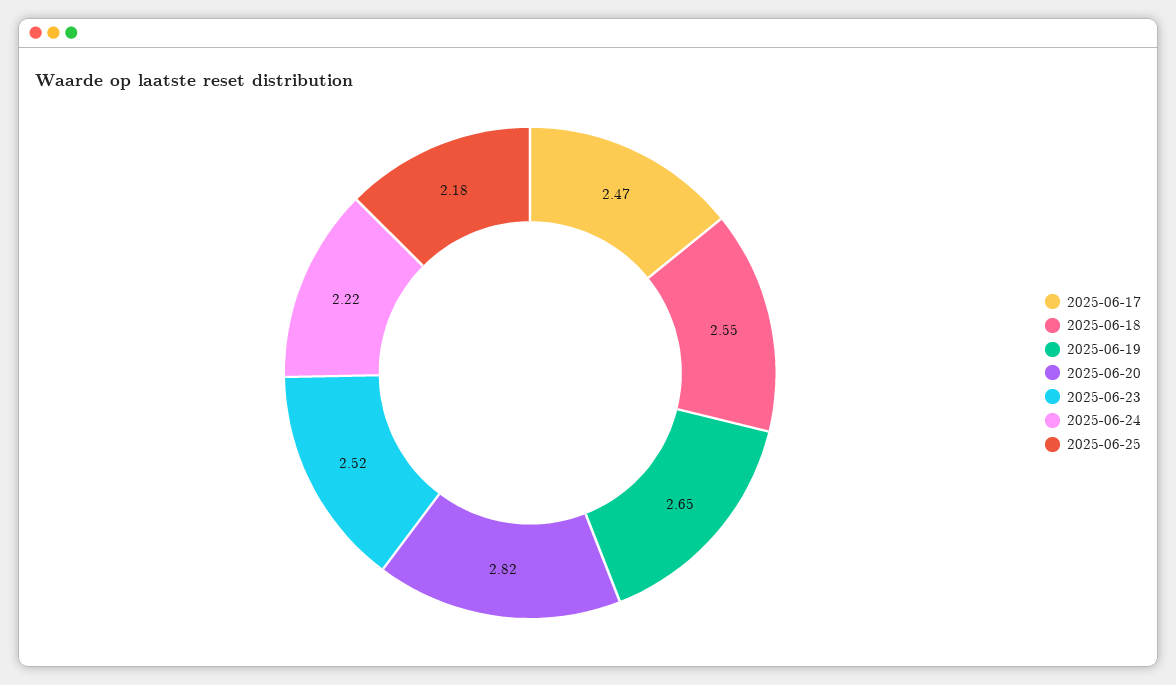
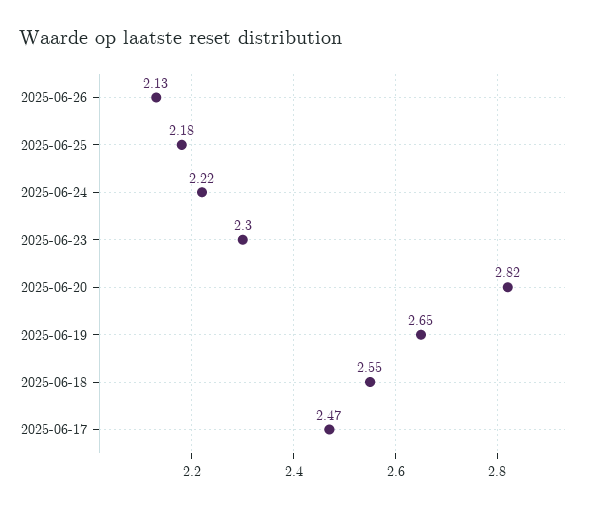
2025-06-23: 2.52 -> 2.3
2025-06-26: none -> 2.13

